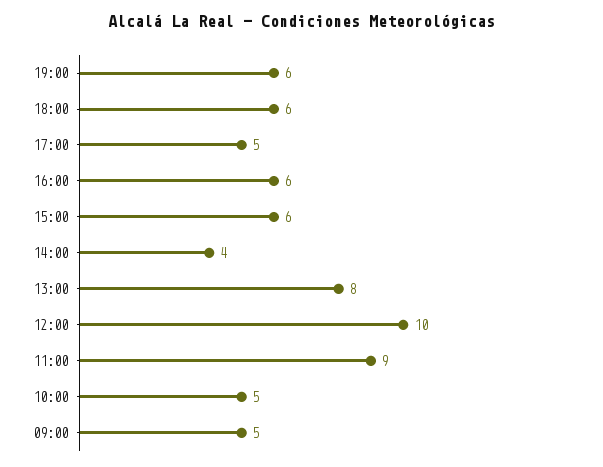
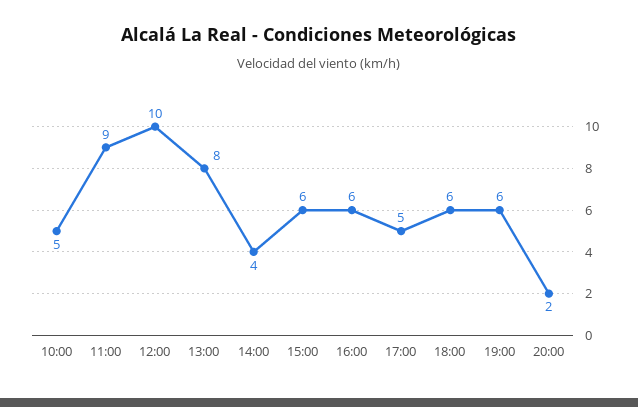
09:00: 5 -> none
20:00: none -> 2

